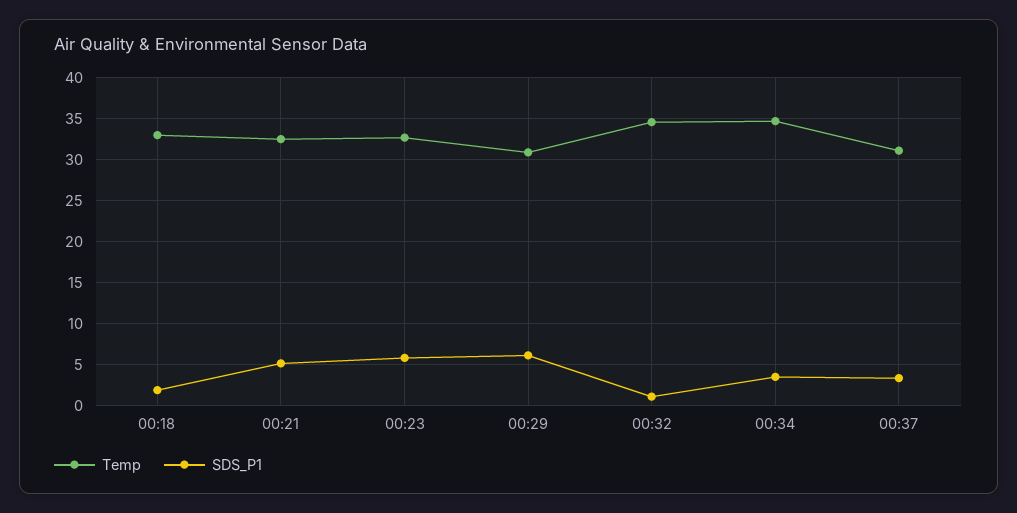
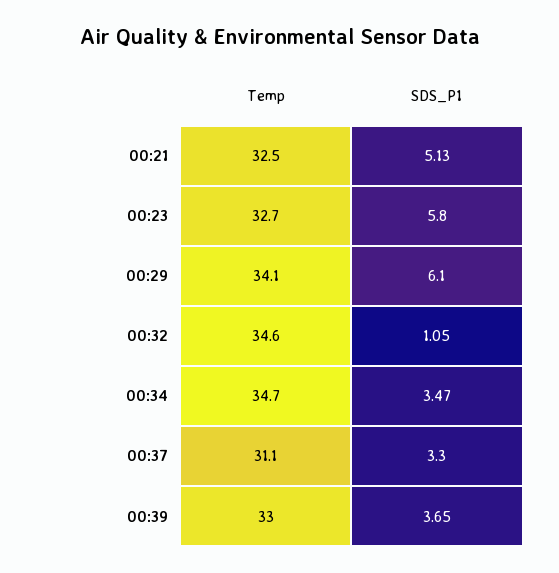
Temp, 00:18: 33 -> none
SDS_P1, 00:18: 2 -> none
Temp, 00:29: 31 -> 34.1
Temp, 00:39: none -> 33
SDS_P1, 00:39: none -> 3.65

